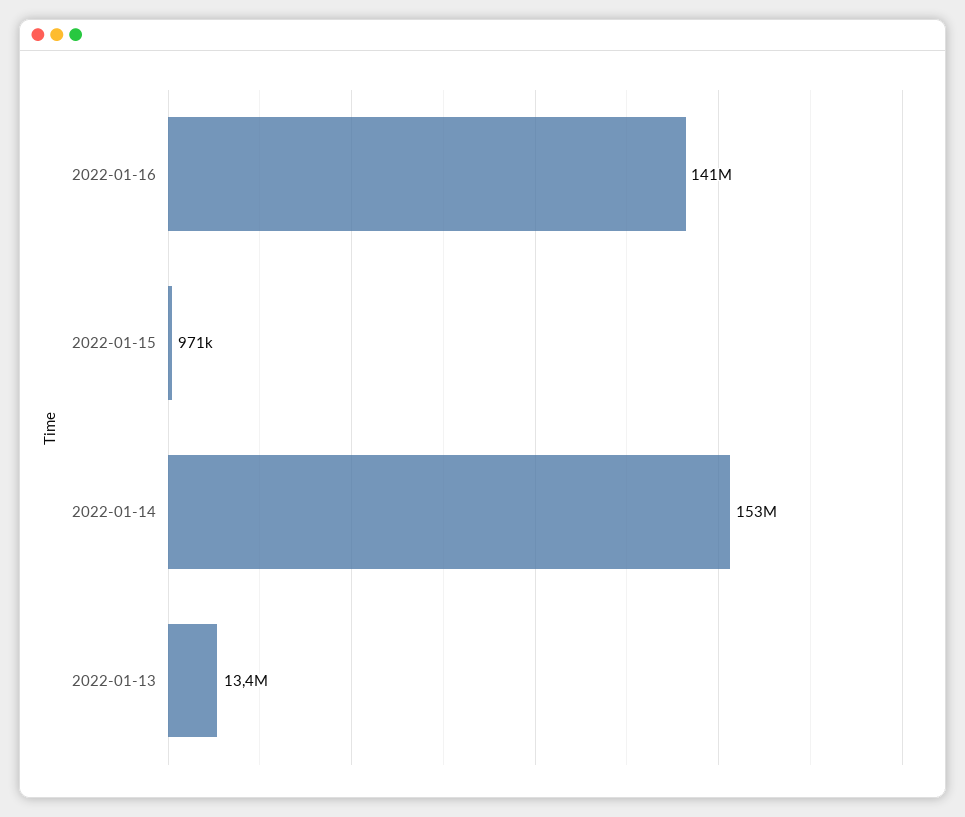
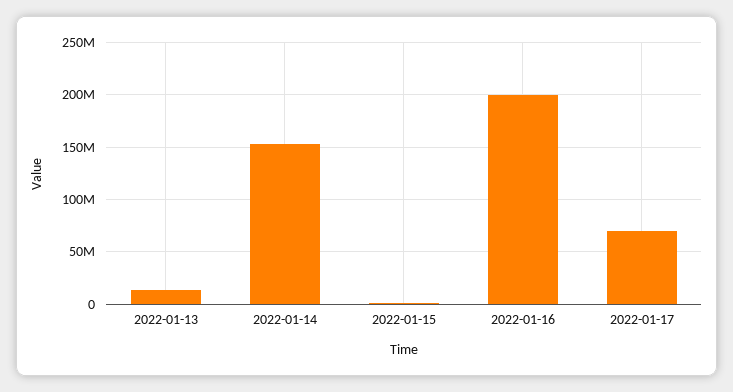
2022-01-16: 141000000 -> 200000000
2022-01-17: none -> 70000000

